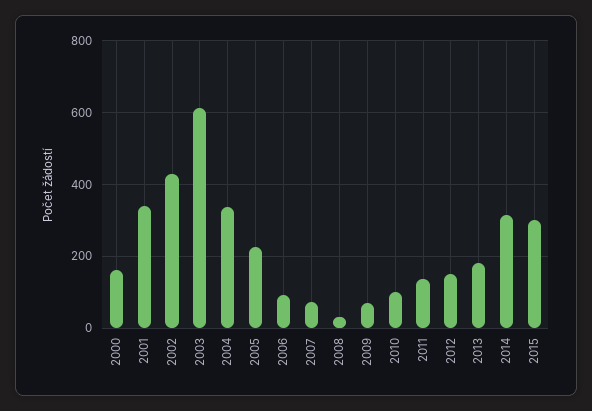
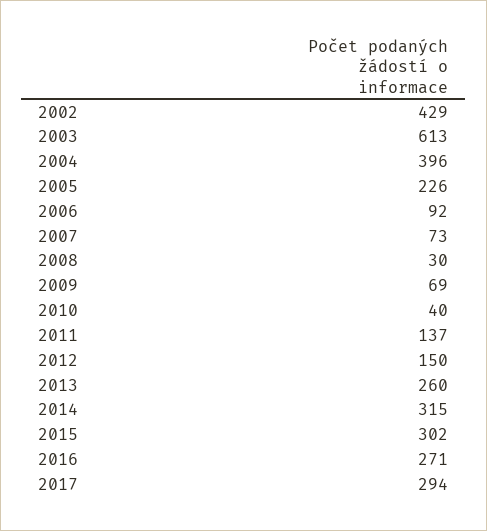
2000: 160 -> none
2001: 340 -> none
2004: 340 -> 396
2010: 100 -> 40
2013: 180 -> 260
2016: none -> 271
2017: none -> 294

